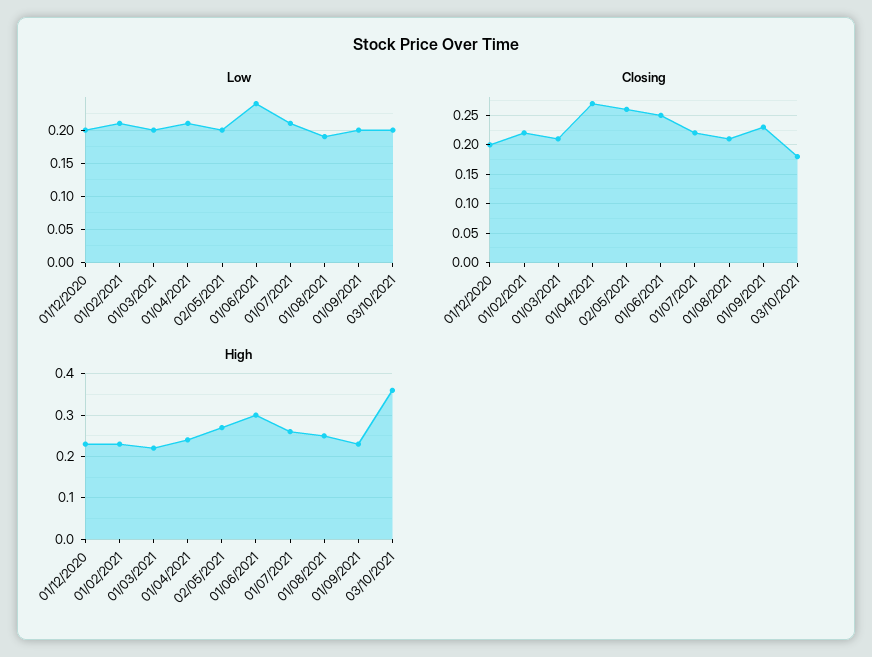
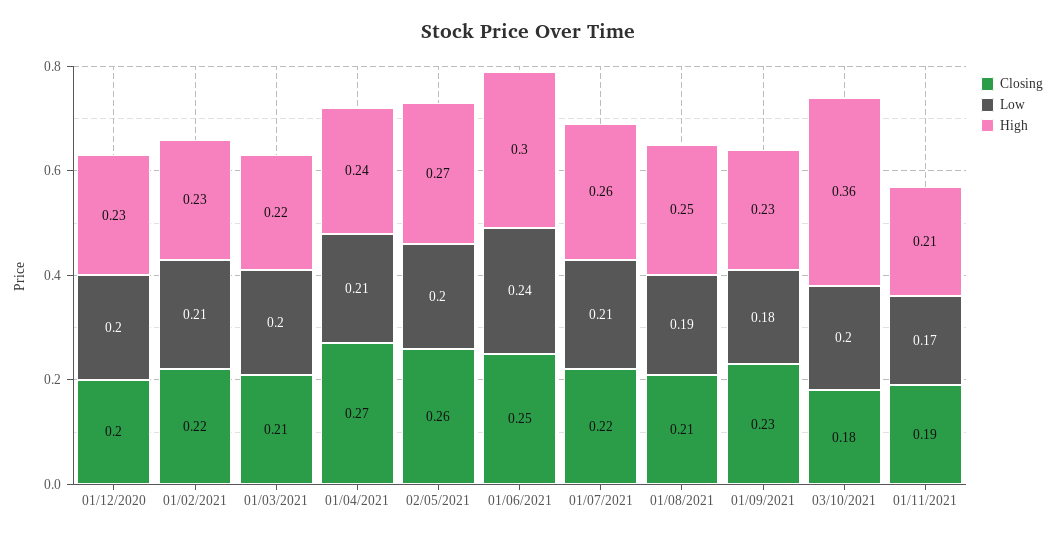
Low, 01/09/2021: 0.2 -> 0.18
Closing, 01/11/2021: none -> 0.19
Low, 01/11/2021: none -> 0.17
High, 01/11/2021: none -> 0.21

